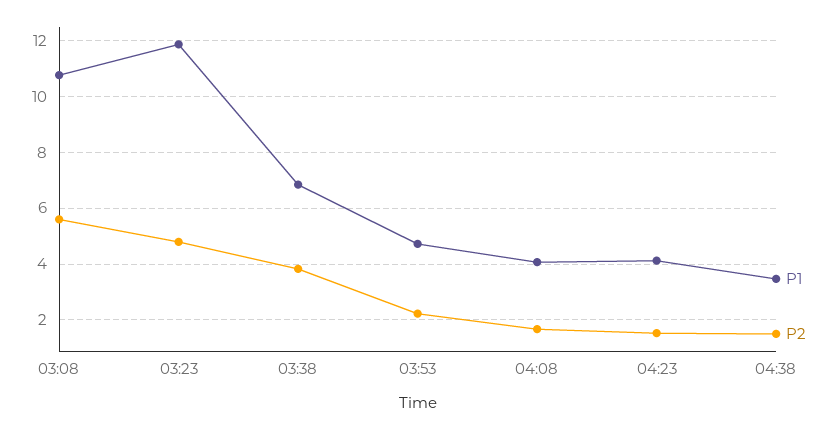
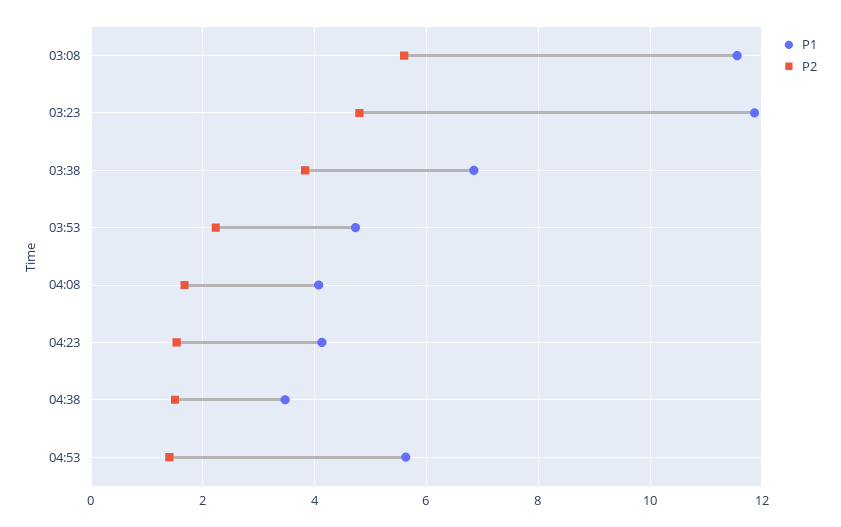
P1, 03:08: 10.75 -> 11.6
P1, 04:53: none -> 5.6
P2, 04:53: none -> 1.4

